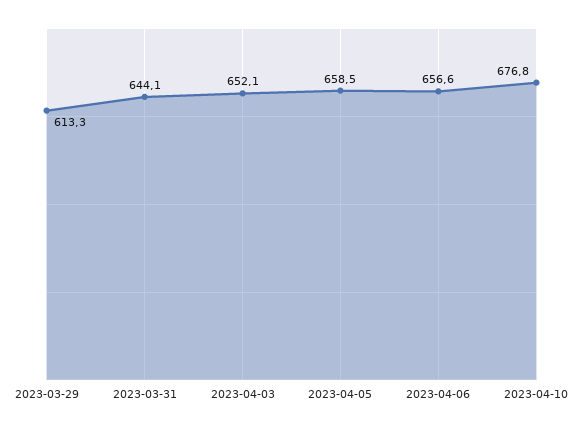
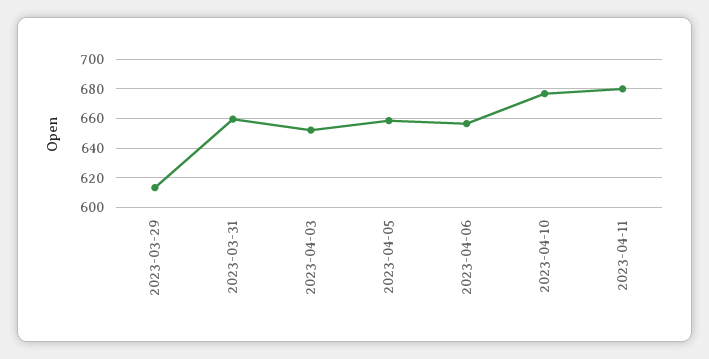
2023-03-31: 644.1 -> 660
2023-04-11: none -> 680

